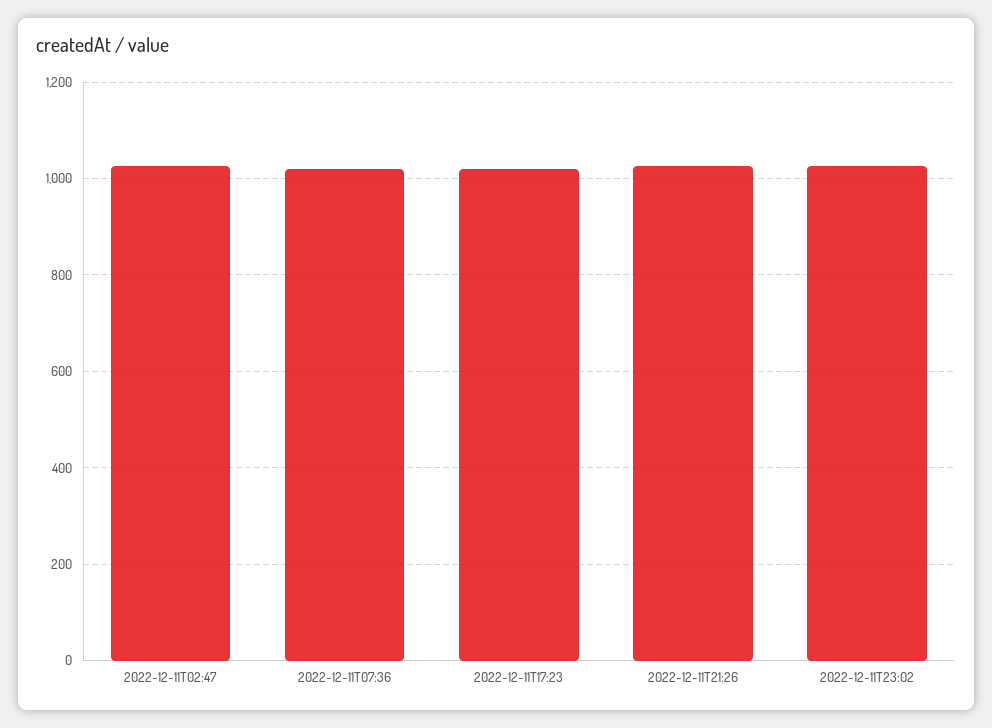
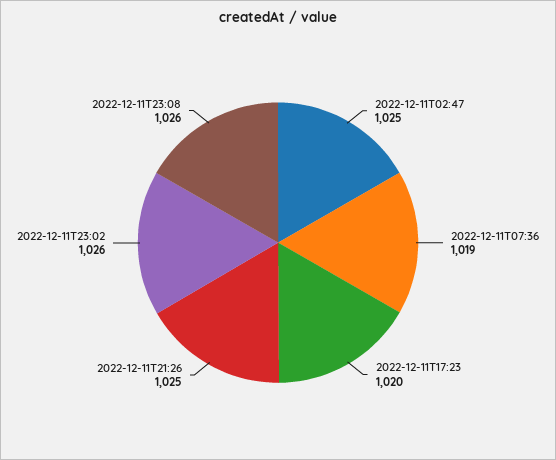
2022-12-11T23:08: none -> 1026

